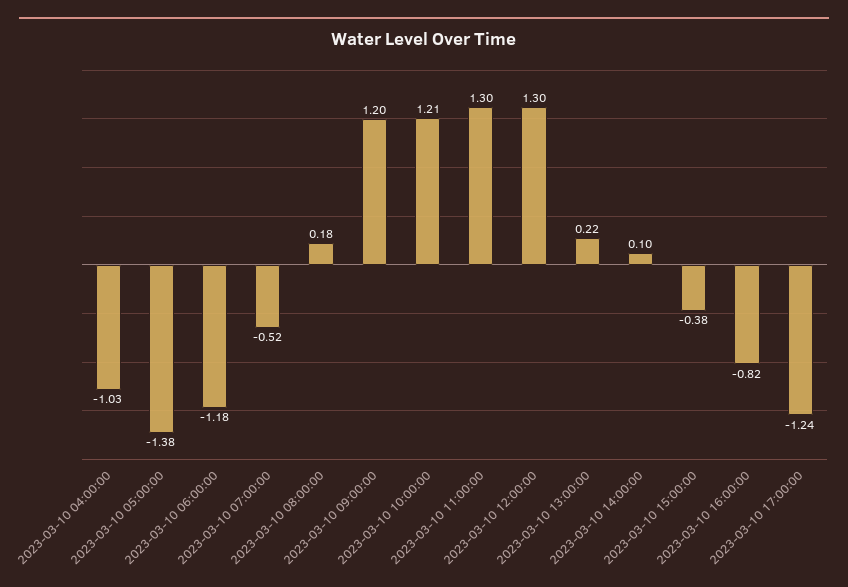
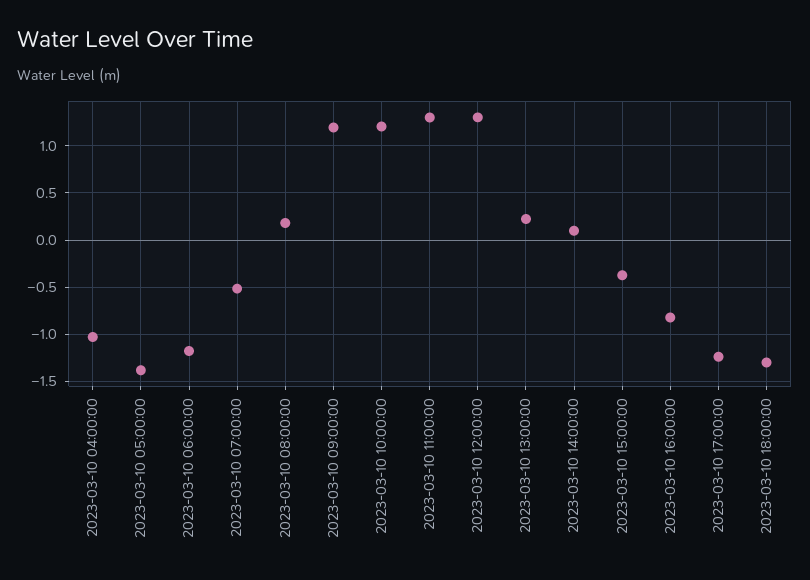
2023-03-10 18:00:00: none -> -1.3

